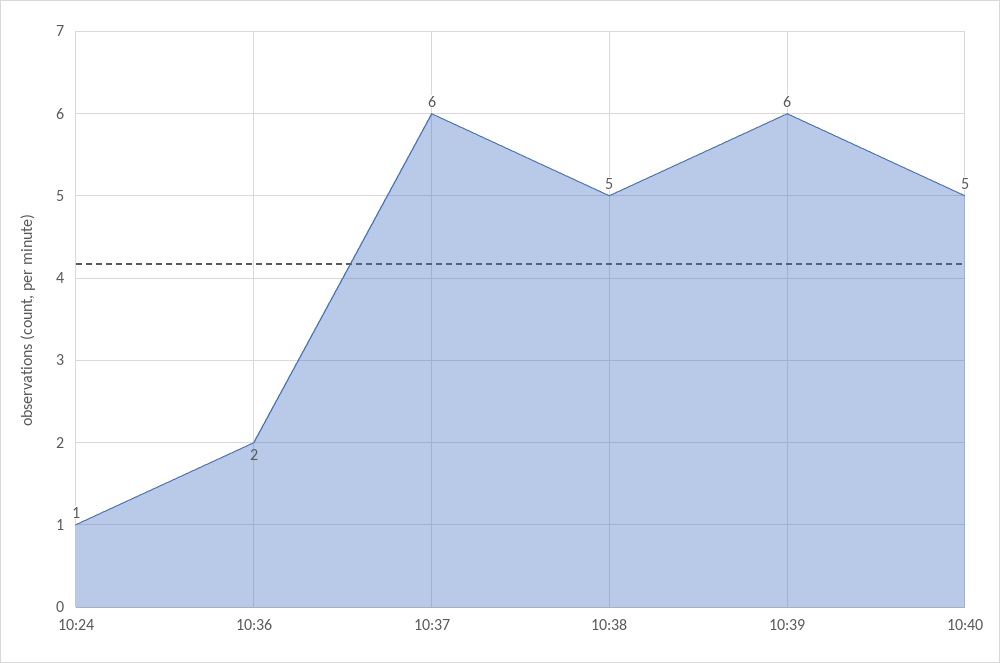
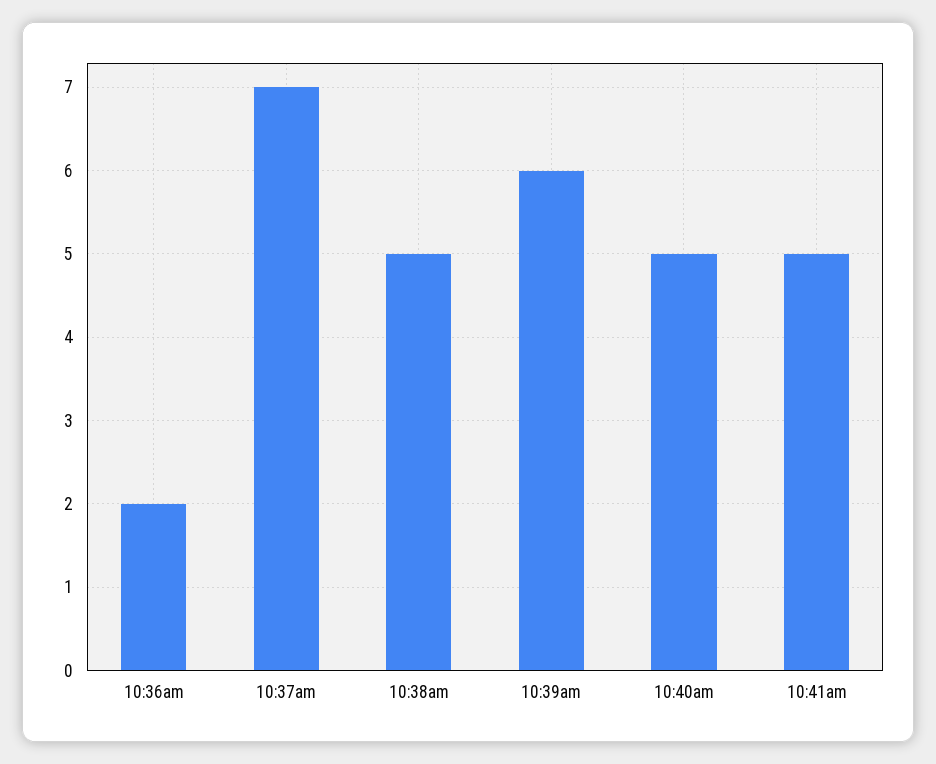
10:24: 1 -> none
10:37: 6 -> 7
10:41am: none -> 5

